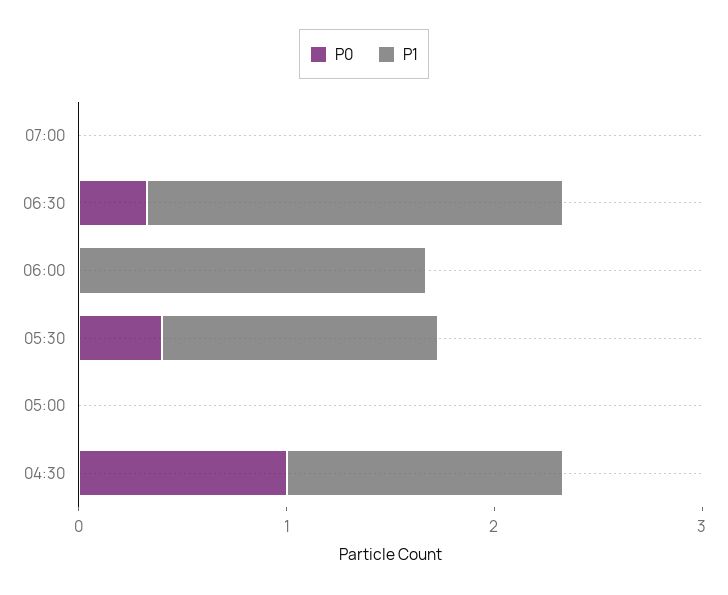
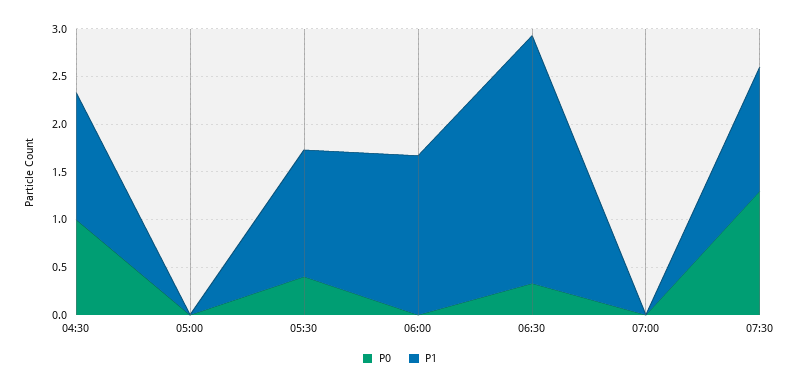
P1, 06:30: 2 -> 2.6
P0, 07:30: none -> 1.3
P1, 07:30: none -> 1.3

